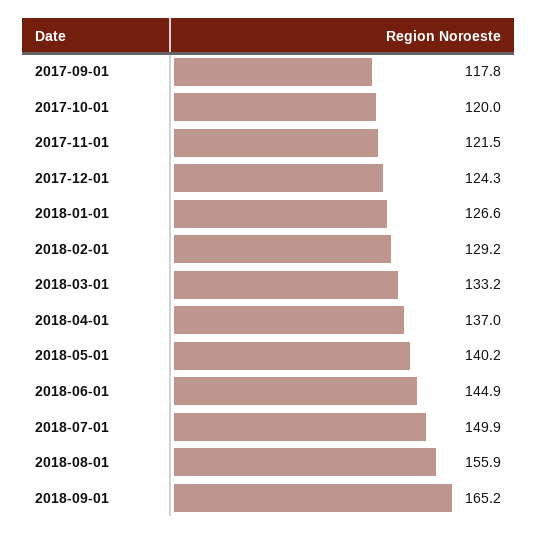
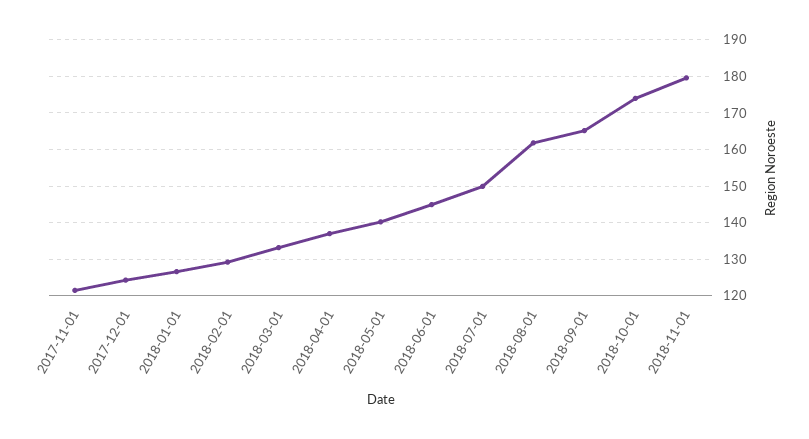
2017-09-01: 117.8 -> none
2017-10-01: 120 -> none
2018-08-01: 155.9 -> 162
2018-10-01: none -> 174
2018-11-01: none -> 180

